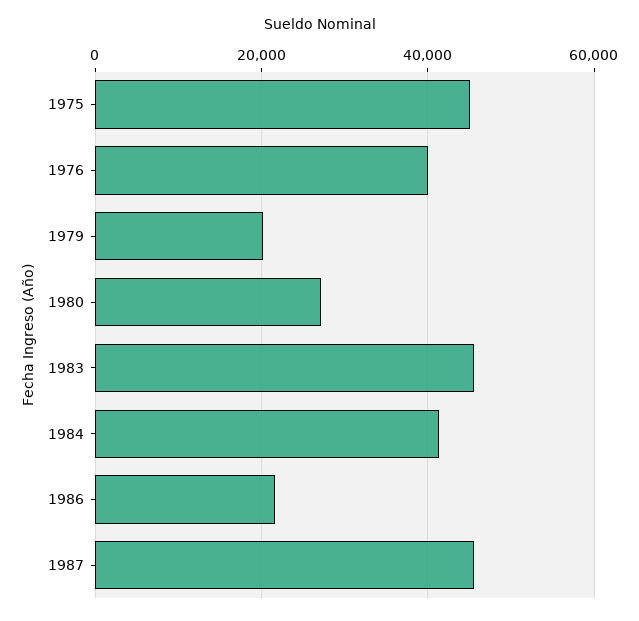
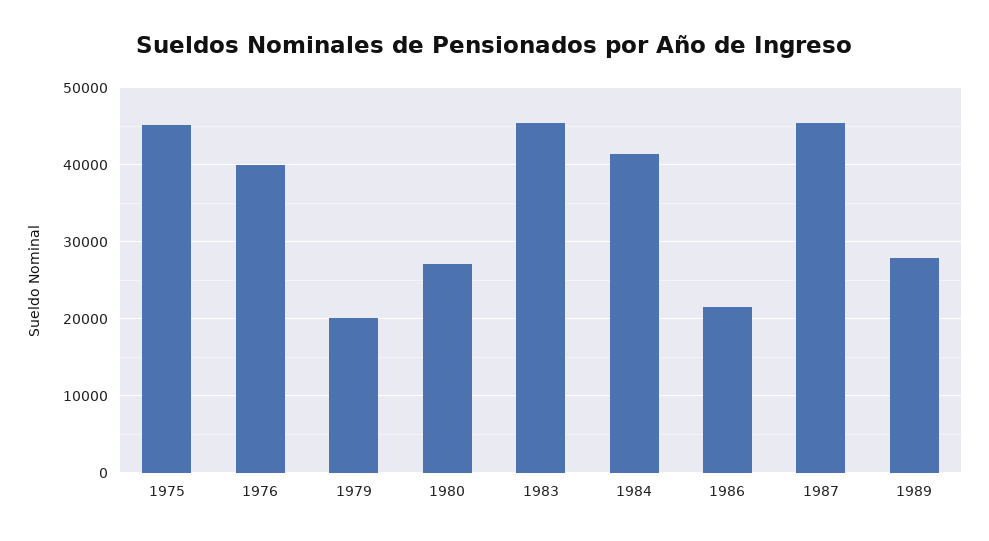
1989: none -> 28000

